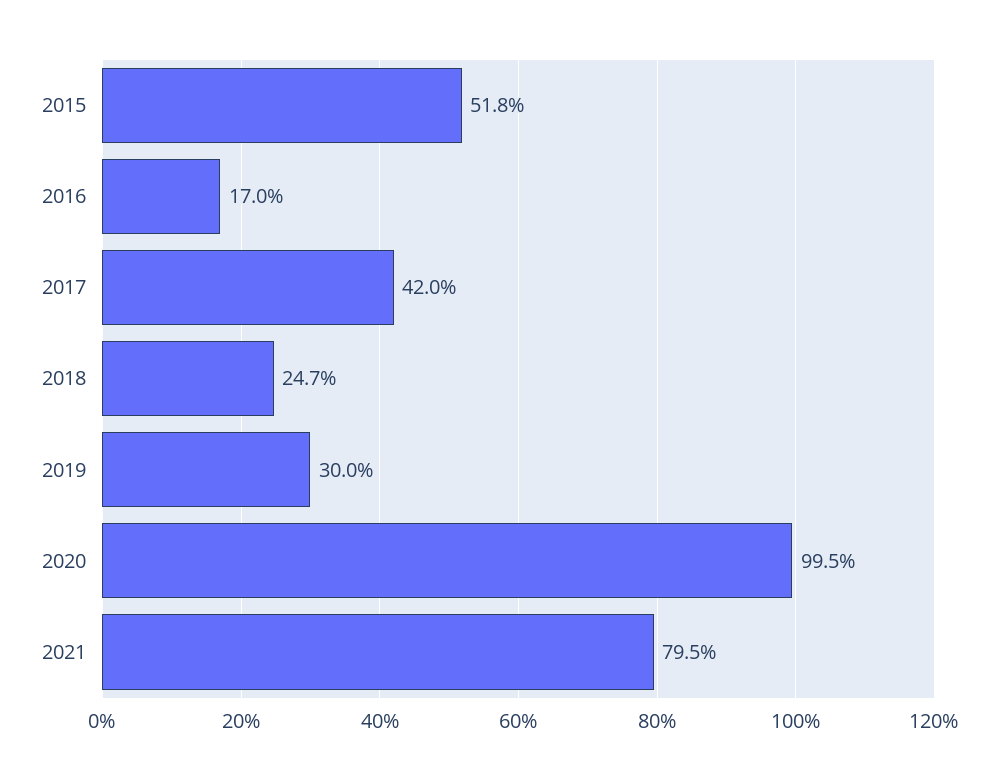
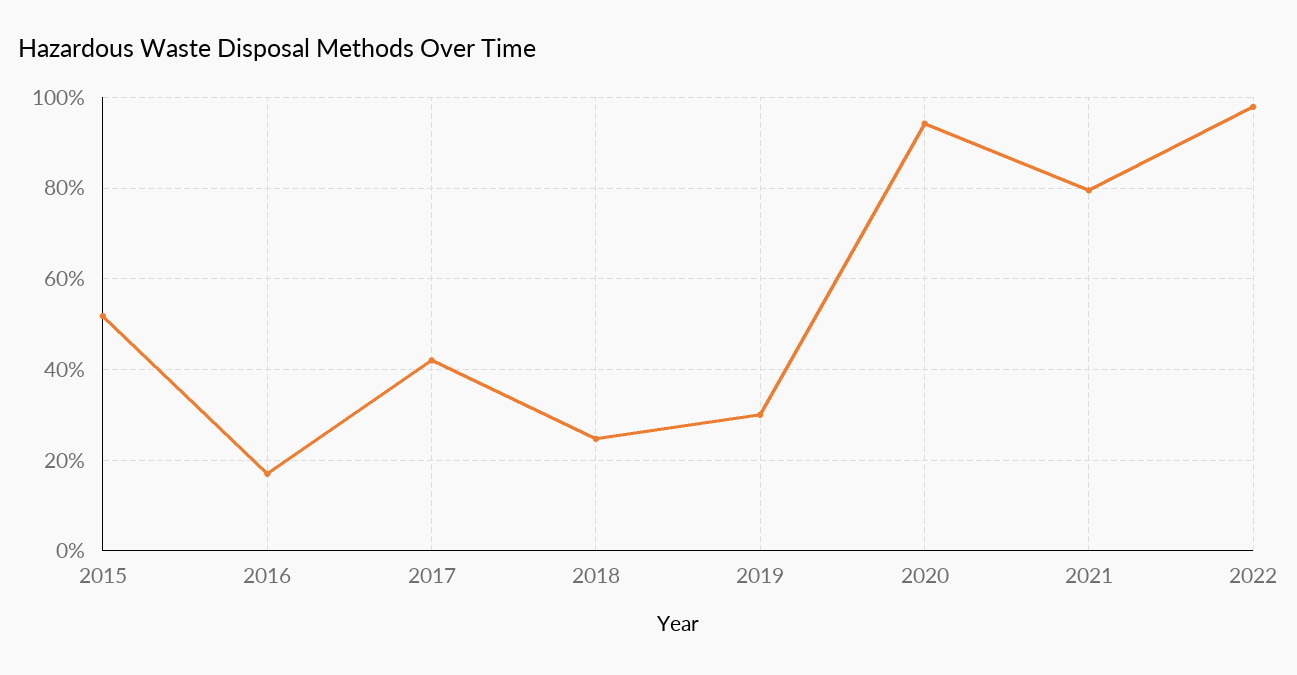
2020: 99.5 -> 94
2022: none -> 98

